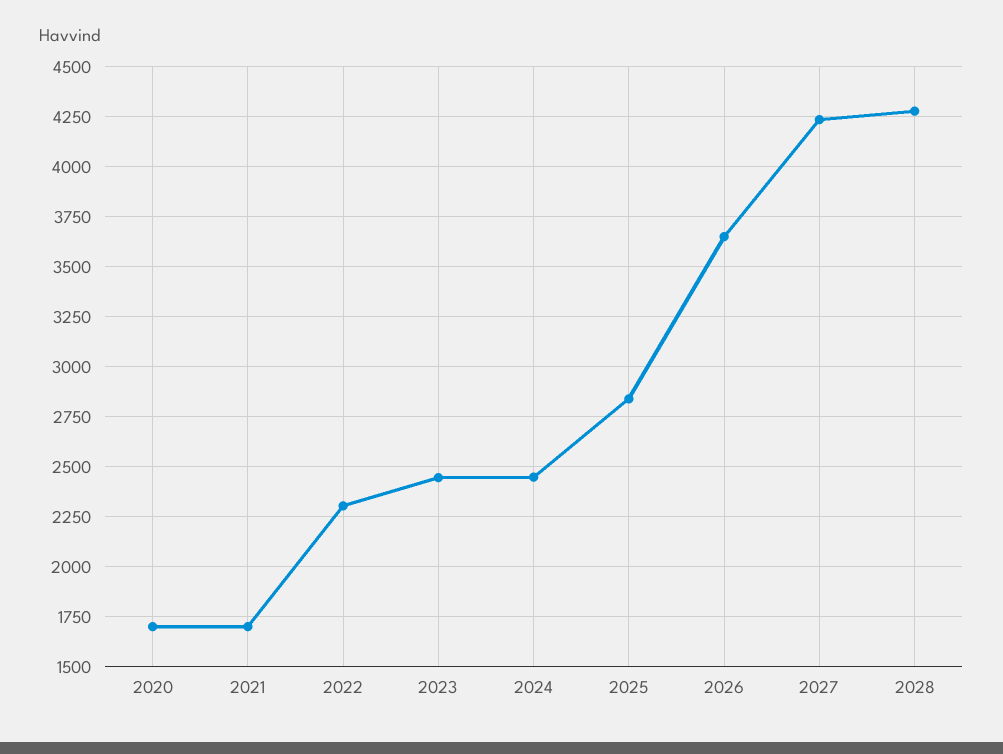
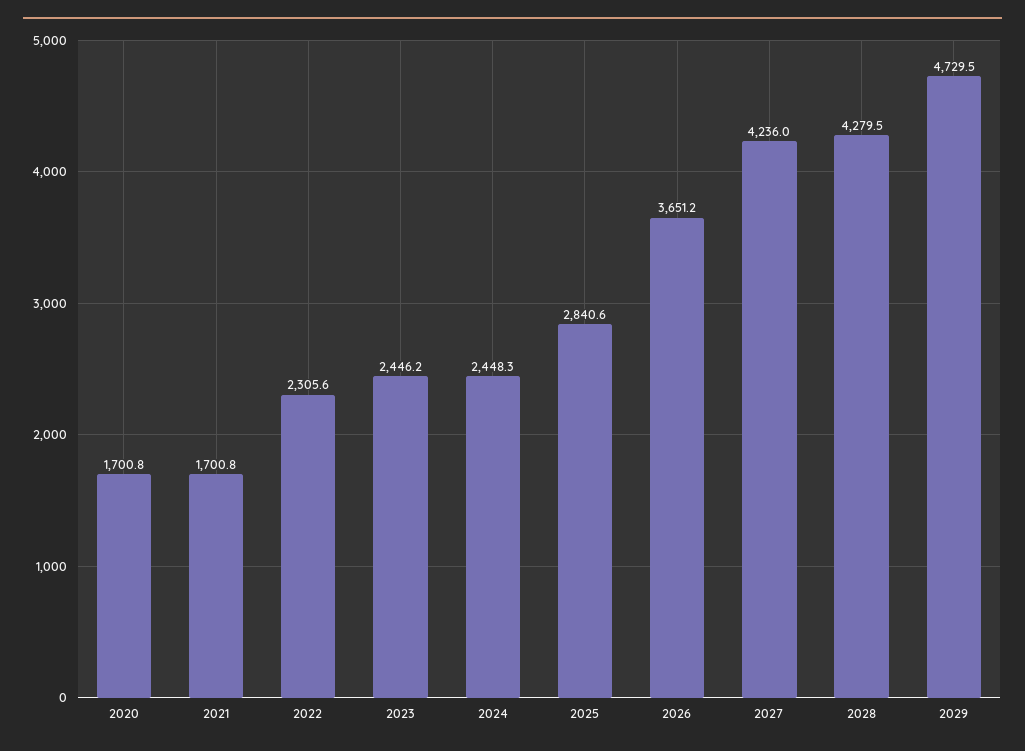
2029: none -> 4729.5

